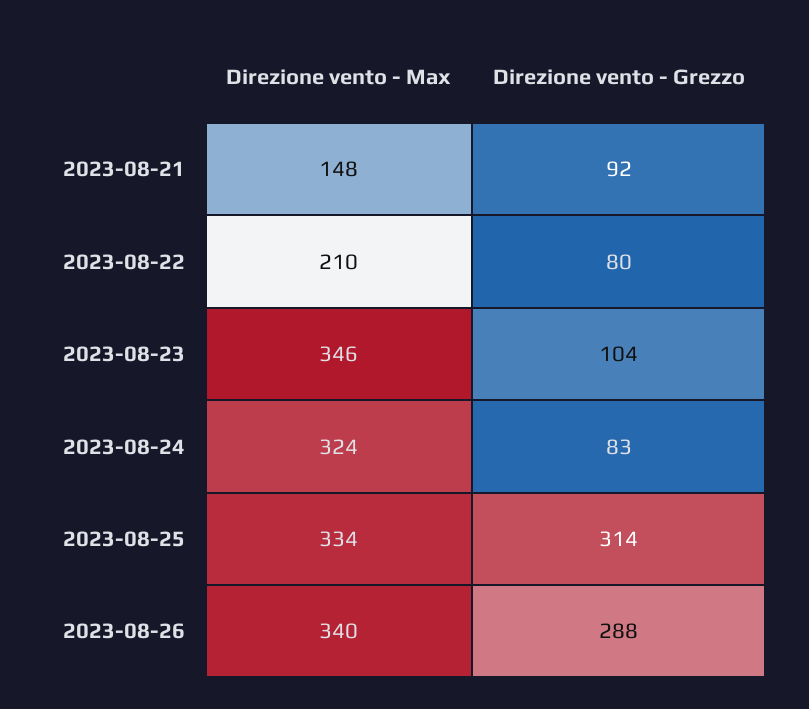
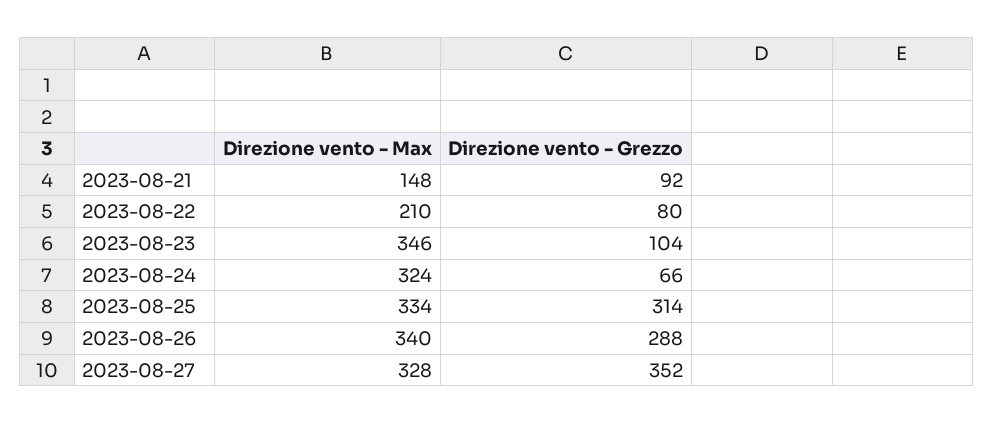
Direzione vento - Grezzo, 2023-08-24: 83 -> 66
Direzione vento - Max, 2023-08-27: none -> 328
Direzione vento - Grezzo, 2023-08-27: none -> 352

